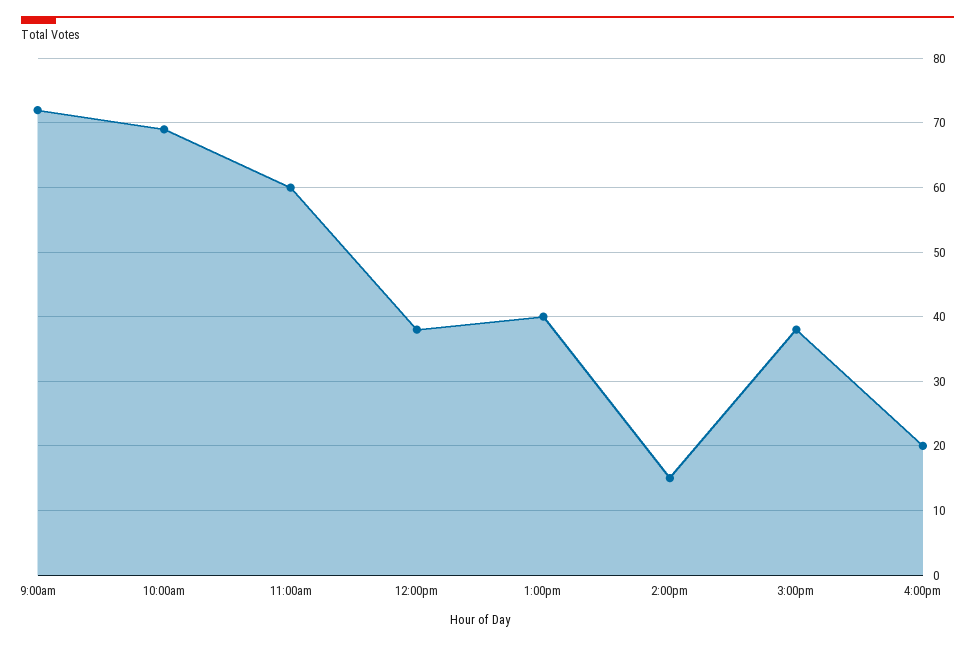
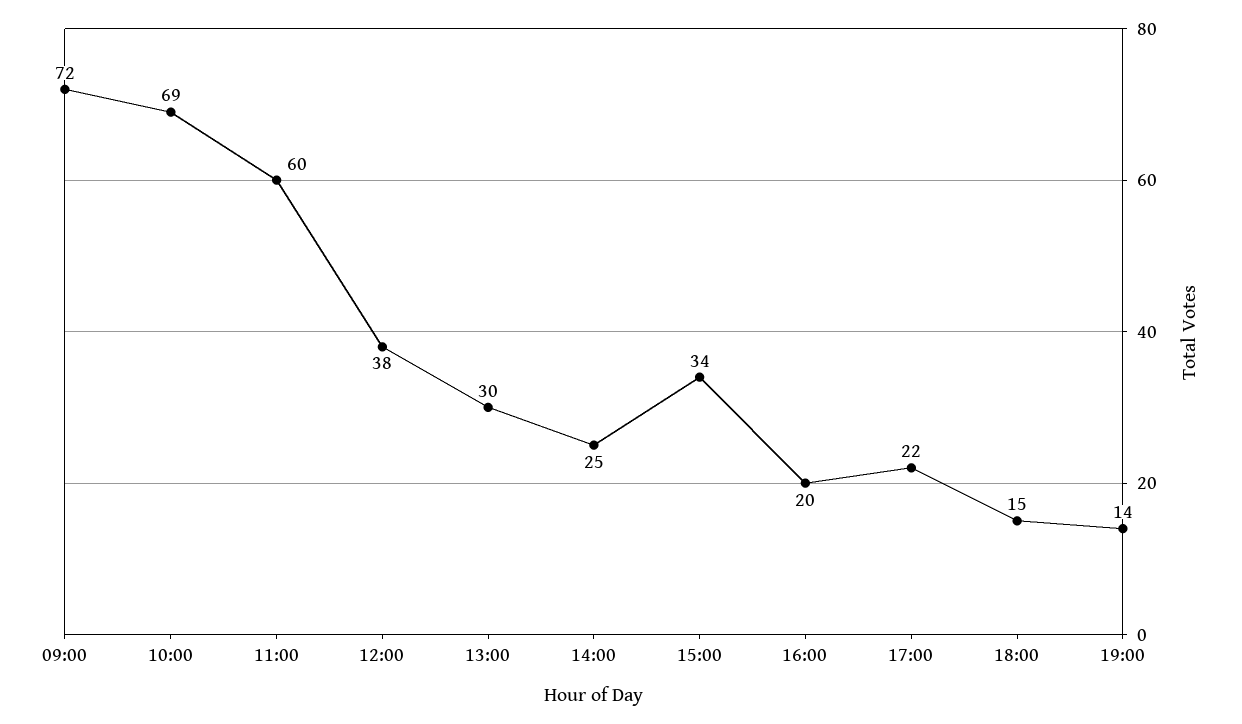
1:00pm: 40 -> 30
2:00pm: 15 -> 25
3:00pm: 38 -> 34
17:00: none -> 22
18:00: none -> 15
19:00: none -> 14

